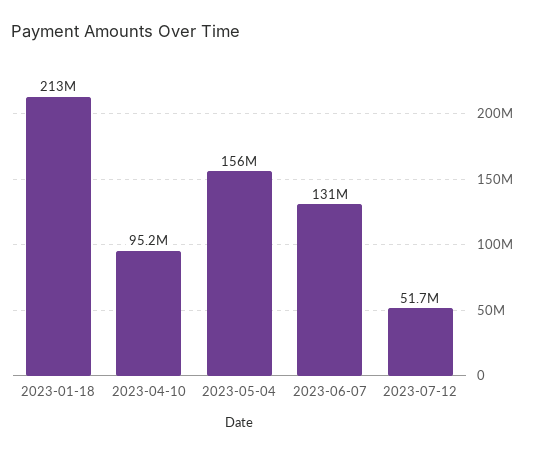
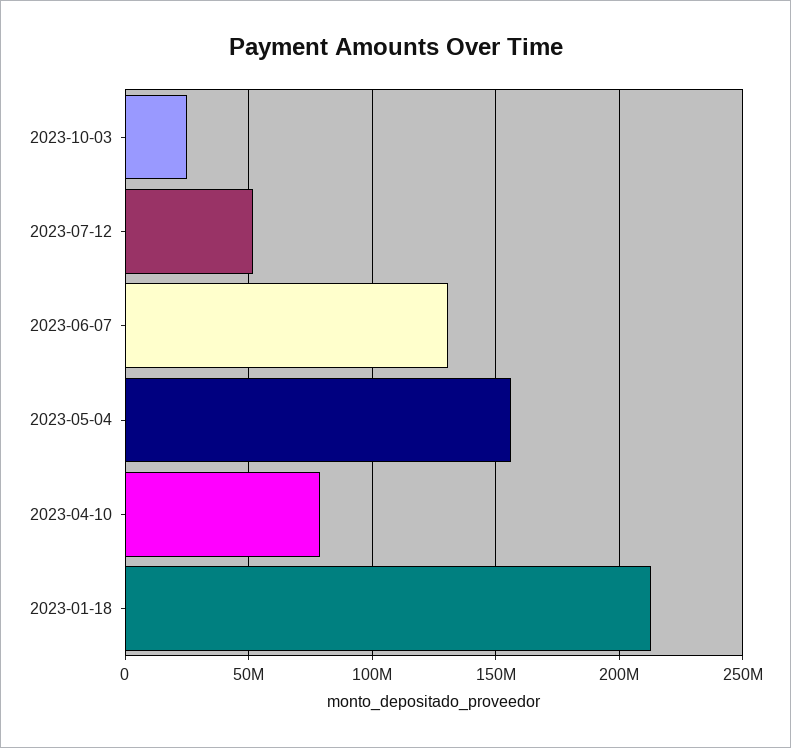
2023-04-10: 95200000 -> 80000000
2023-10-03: none -> 25000000

